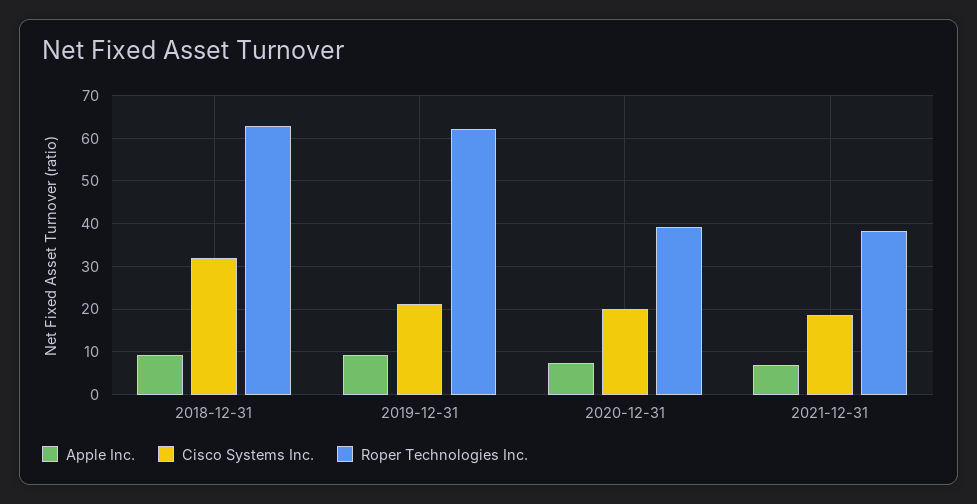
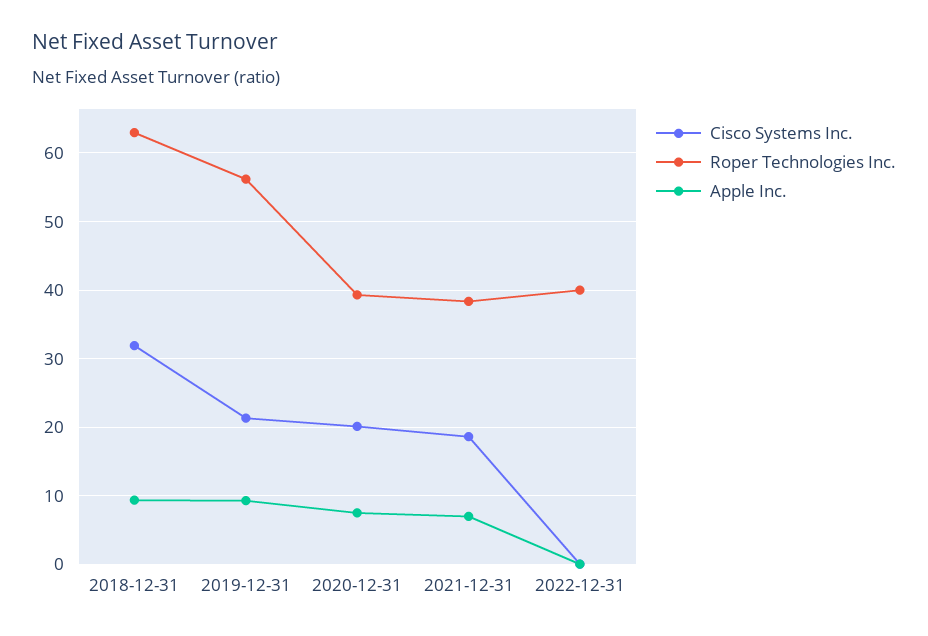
Roper Technologies Inc., 2019-12-31: 62 -> 56
Cisco Systems Inc., 2022-12-31: none -> 0
Roper Technologies Inc., 2022-12-31: none -> 40
Apple Inc., 2022-12-31: none -> 0

